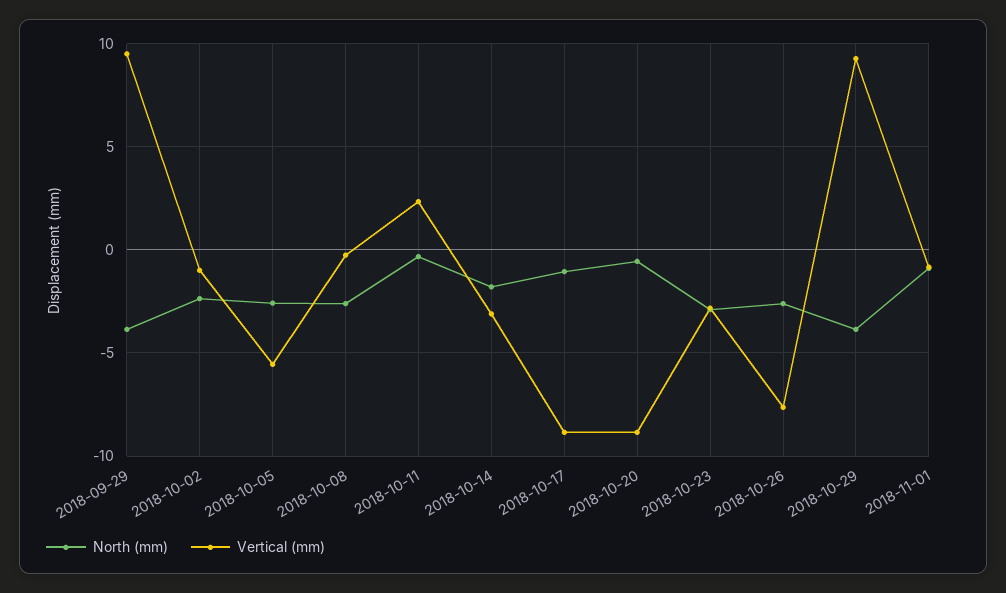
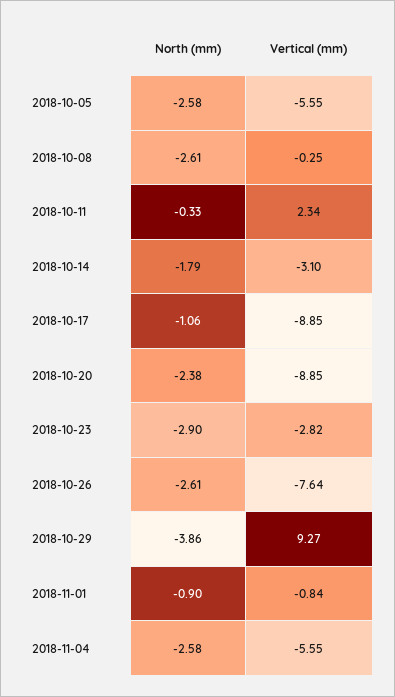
North (mm), 2018-09-29: -4 -> none
Vertical (mm), 2018-09-29: 9.5 -> none
North (mm), 2018-10-02: -2.5 -> none
Vertical (mm), 2018-10-02: -1 -> none
North (mm), 2018-10-20: -0.5 -> -2.38
North (mm), 2018-11-04: none -> -2.58
Vertical (mm), 2018-11-04: none -> -5.55

